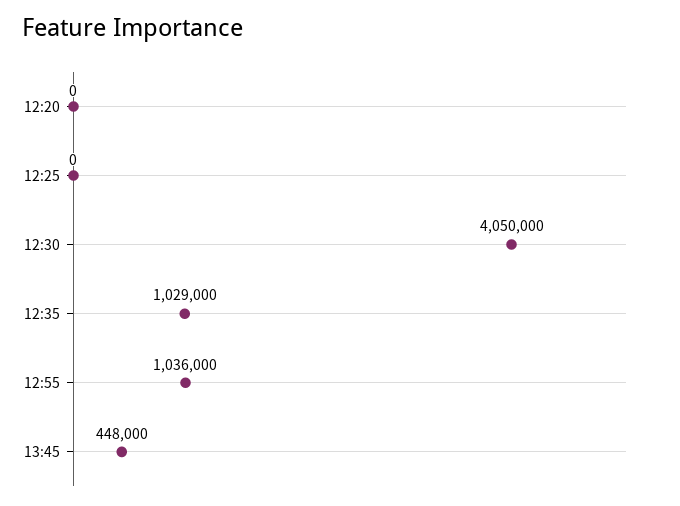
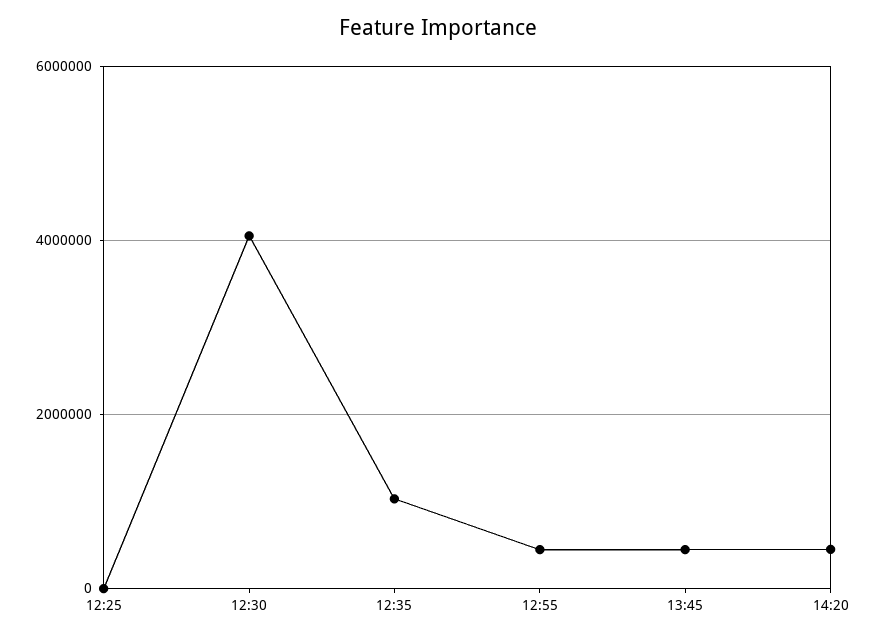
12:20: 0 -> none
12:55: 1036000 -> 400000
14:20: none -> 400000

